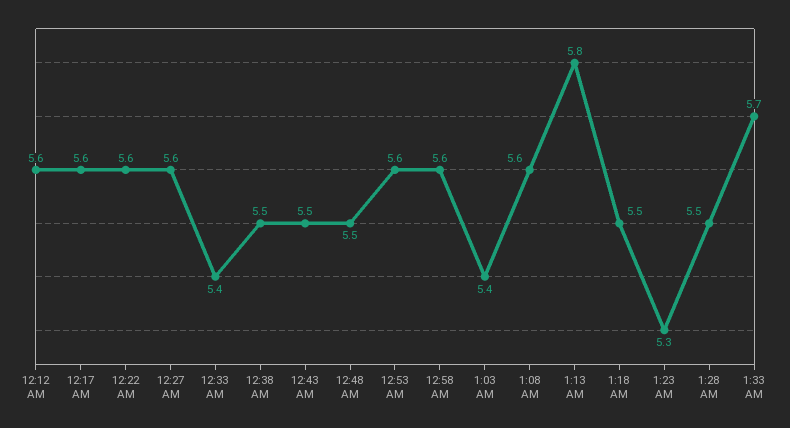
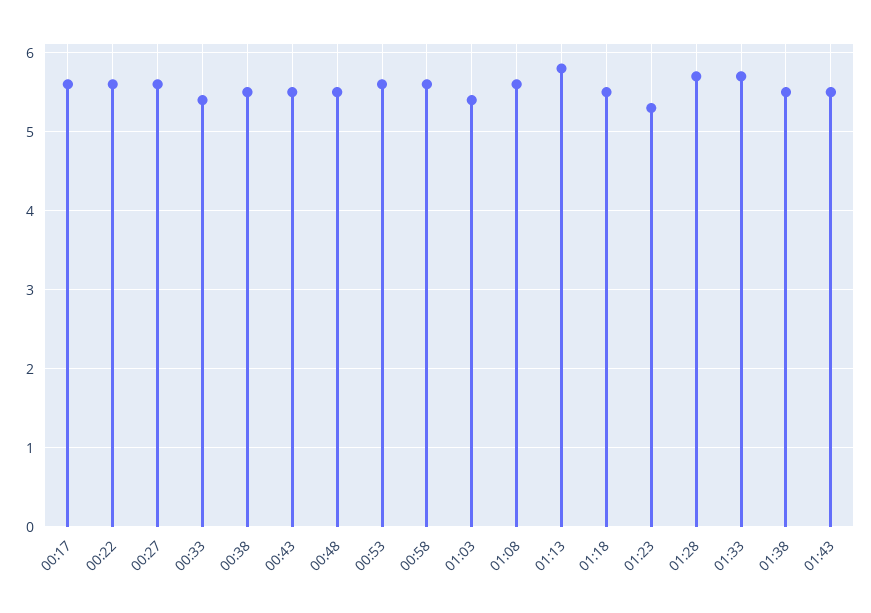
12:12 AM: 5.6 -> none
1:28 AM: 5.5 -> 5.7
01:38: none -> 5.5
01:43: none -> 5.5

